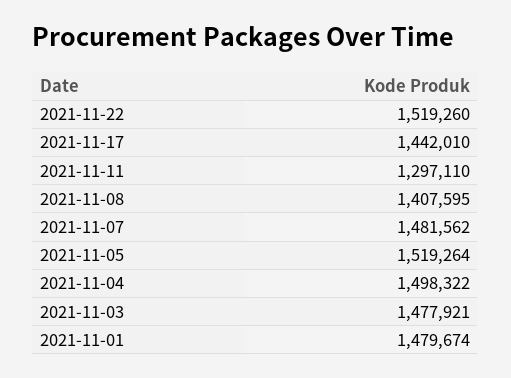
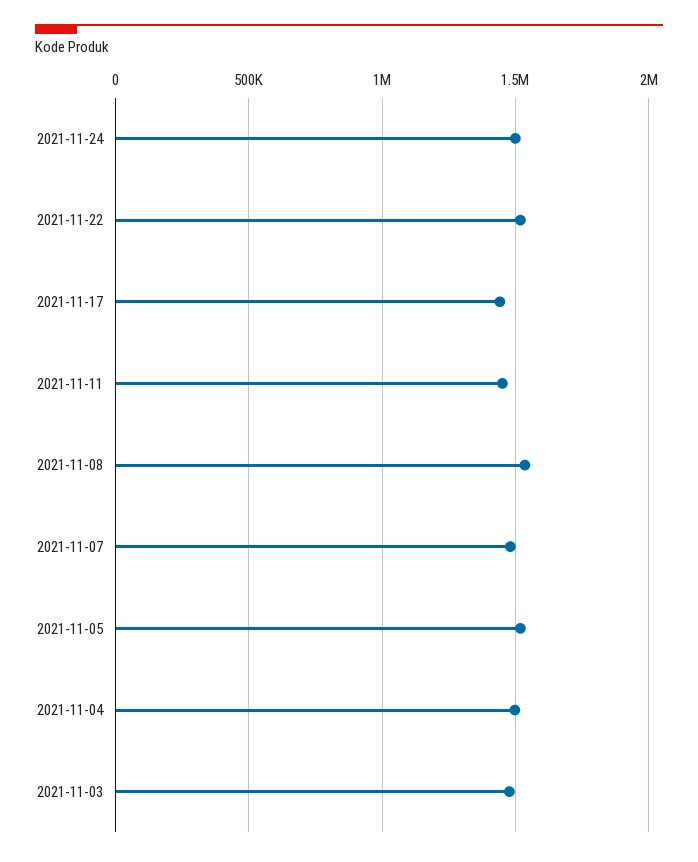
2021-11-11: 1297110 -> 1450000
2021-11-08: 1407595 -> 1550000
2021-11-01: 1479674 -> none
2021-11-24: none -> 1500000

